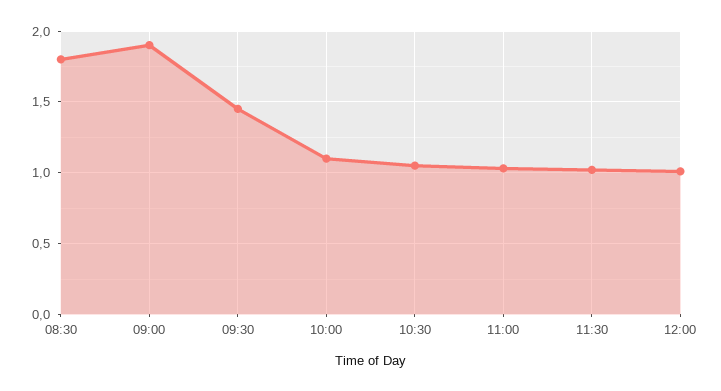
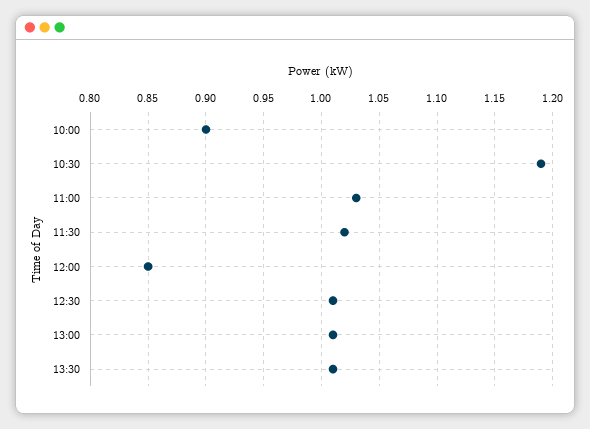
08:30: 1.8 -> none
09:00: 1.9 -> none
09:30: 1.45 -> none
10:00: 1.1 -> 0.9
10:30: 1.05 -> 1.19
12:00: 1 -> 0.85
12:30: none -> 1.01
13:00: none -> 1.01
13:30: none -> 1.01

